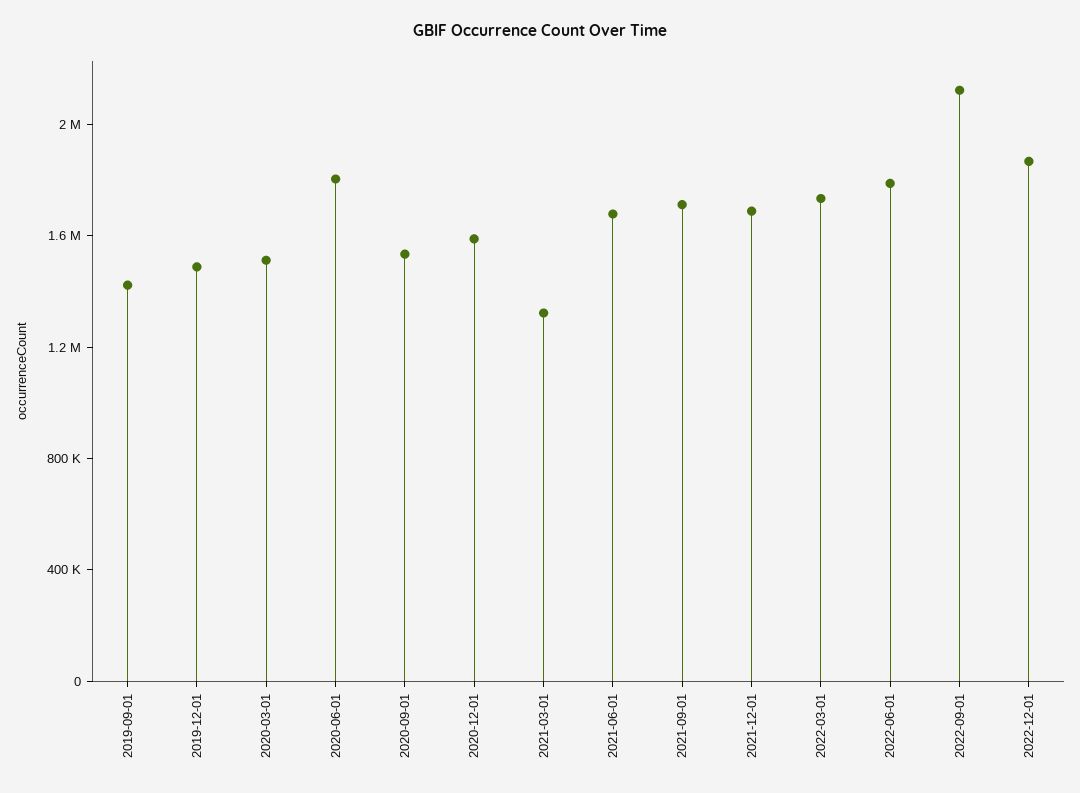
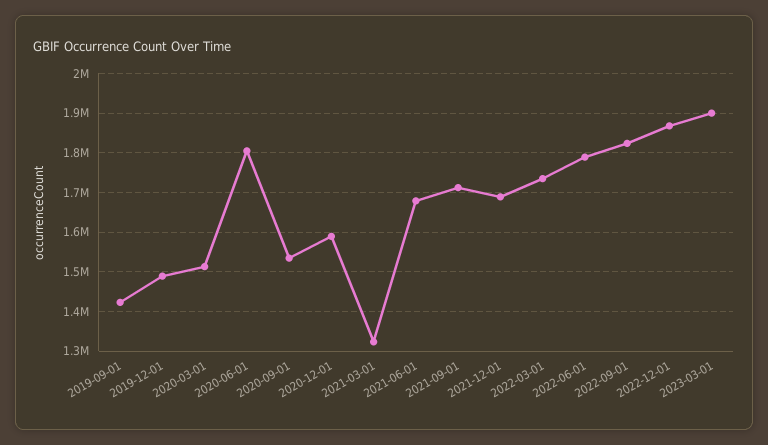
2022-09-01: 2100000 -> 1820000
2023-03-01: none -> 1900000

